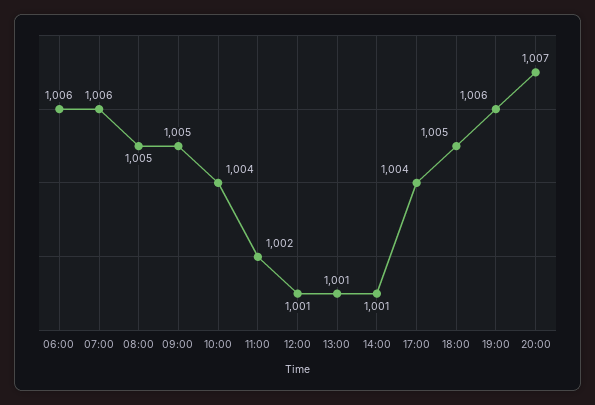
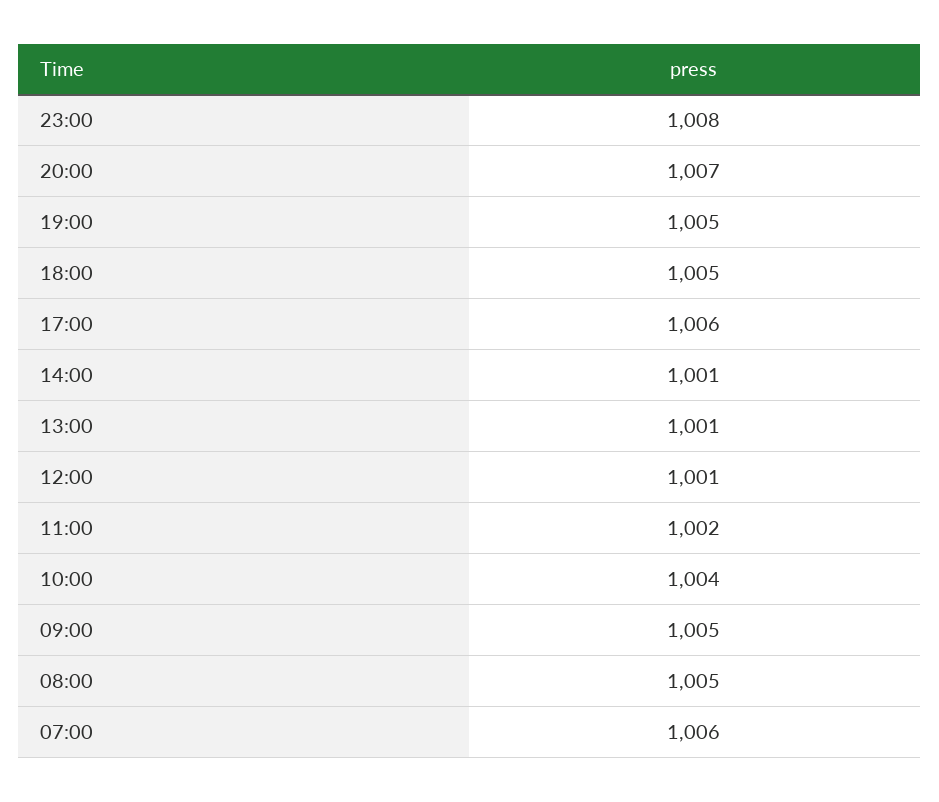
06:00: 1006 -> none
17:00: 1004 -> 1006
19:00: 1006 -> 1005
23:00: none -> 1008

